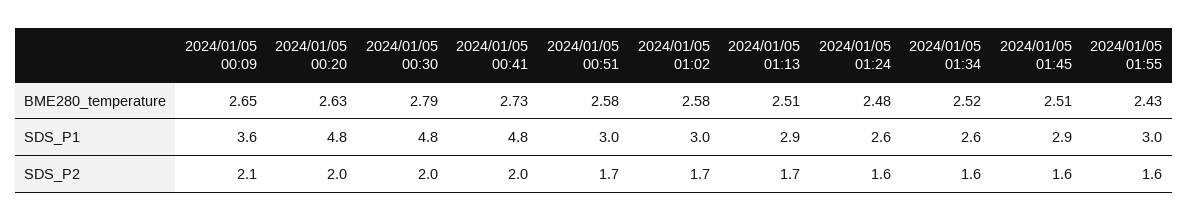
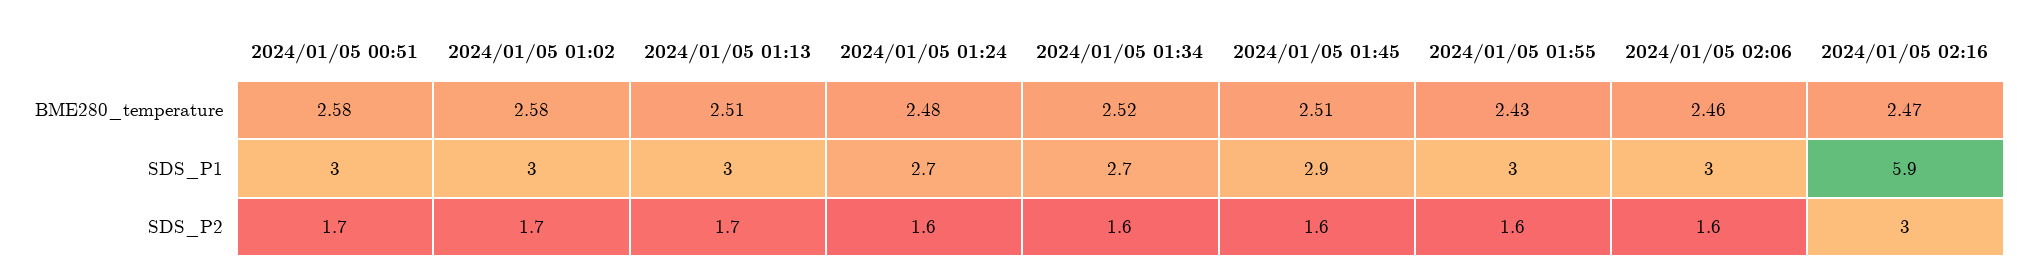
2024/01/05 00:09, BME280_temperature: 2.65 -> none
2024/01/05 00:20, BME280_temperature: 2.63 -> none
2024/01/05 00:30, BME280_temperature: 2.79 -> none
2024/01/05 00:41, BME280_temperature: 2.73 -> none
2024/01/05 00:09, SDS_P1: 3.6 -> none
2024/01/05 00:20, SDS_P1: 4.8 -> none
2024/01/05 00:30, SDS_P1: 4.8 -> none
2024/01/05 00:41, SDS_P1: 4.8 -> none
2024/01/05 01:13, SDS_P1: 2.9 -> 3
2024/01/05 01:24, SDS_P1: 2.6 -> 2.7
2024/01/05 01:34, SDS_P1: 2.6 -> 2.7
2024/01/05 00:09, SDS_P2: 2.1 -> none
2024/01/05 00:20, SDS_P2: 2 -> none
2024/01/05 00:30, SDS_P2: 2 -> none
2024/01/05 00:41, SDS_P2: 2 -> none
2024/01/05 02:06, BME280_temperature: none -> 2.46
2024/01/05 02:16, BME280_temperature: none -> 2.47
2024/01/05 02:06, SDS_P1: none -> 3
2024/01/05 02:16, SDS_P1: none -> 5.9
2024/01/05 02:06, SDS_P2: none -> 1.6
2024/01/05 02:16, SDS_P2: none -> 3

